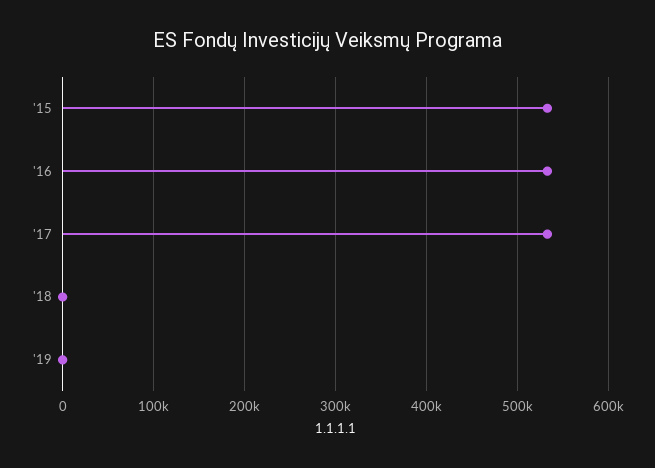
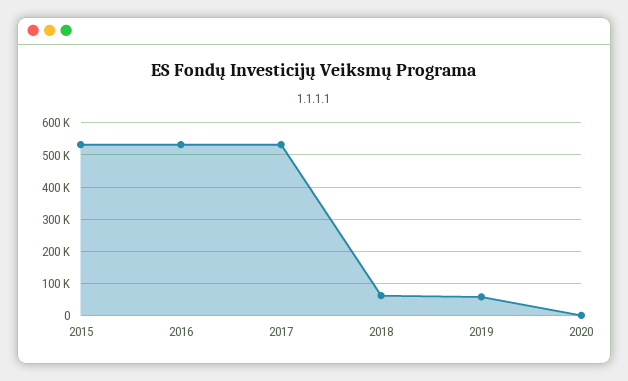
'18: 0 -> 60000
'19: 0 -> 60000
2020: none -> 0

